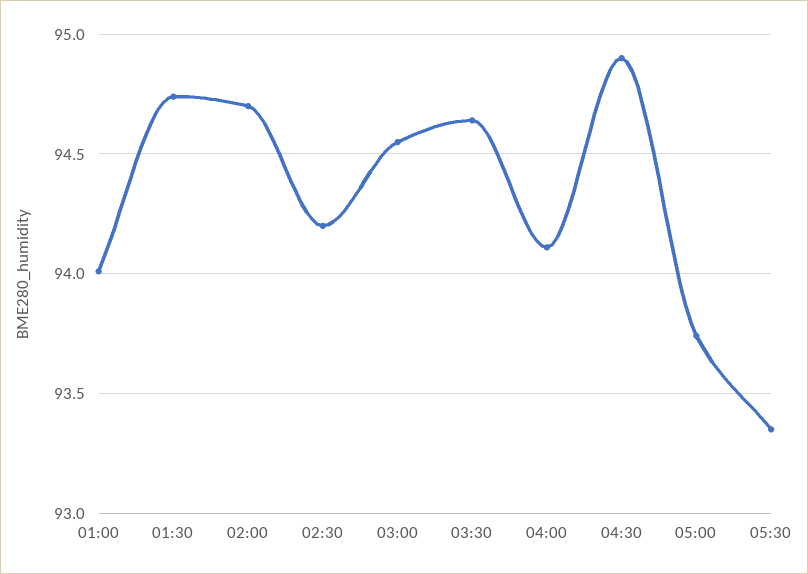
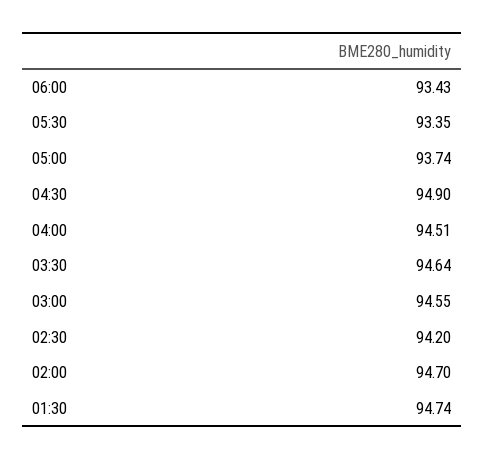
01:00: 94 -> none
04:00: 94.1 -> 94.51
06:00: none -> 93.43

